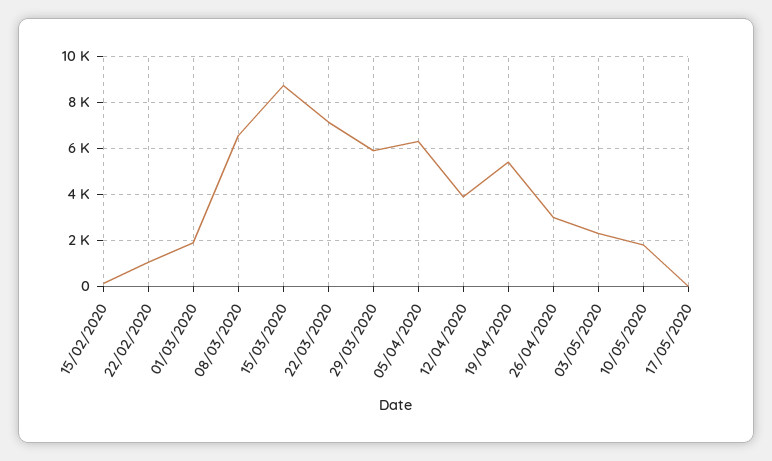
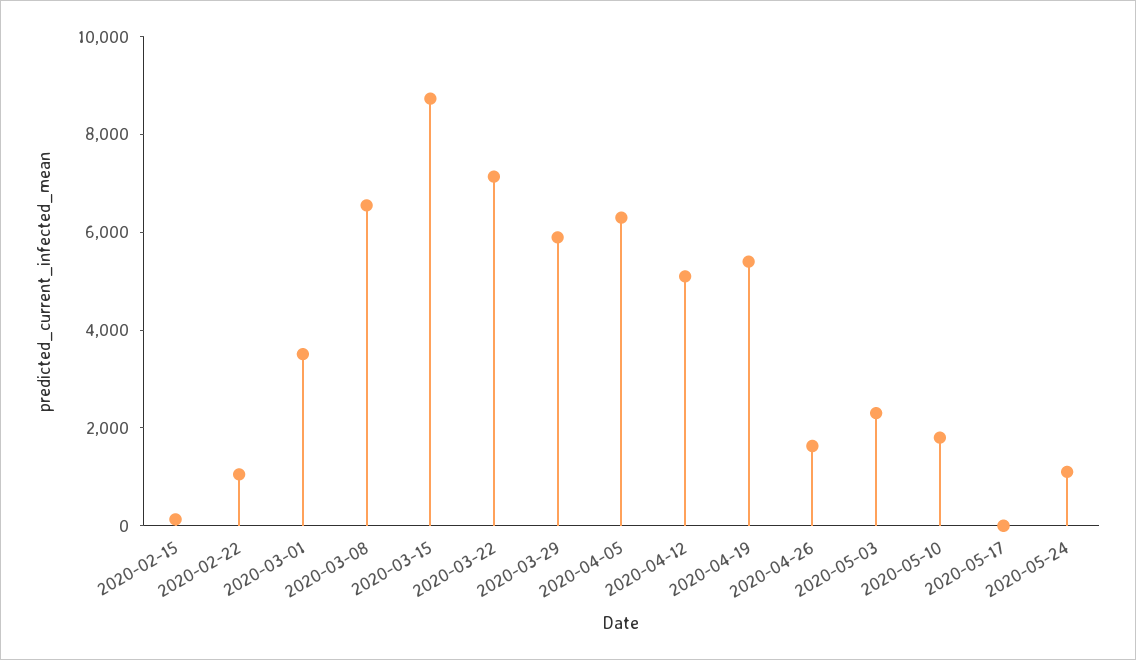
01/03/2020: 2000 -> 3500
12/04/2020: 4000 -> 5000
26/04/2020: 3000 -> 1500
2020-05-24: none -> 1000

